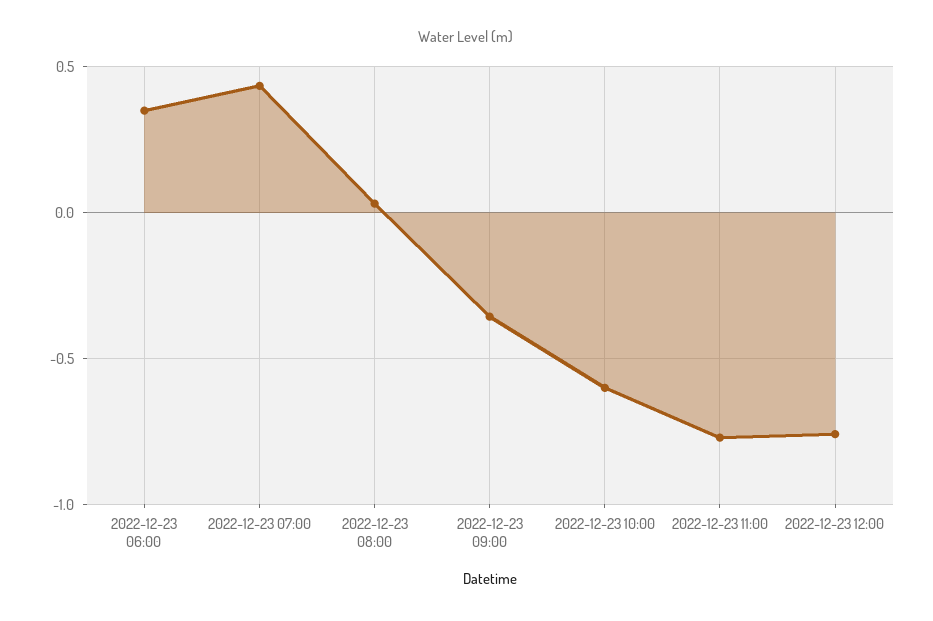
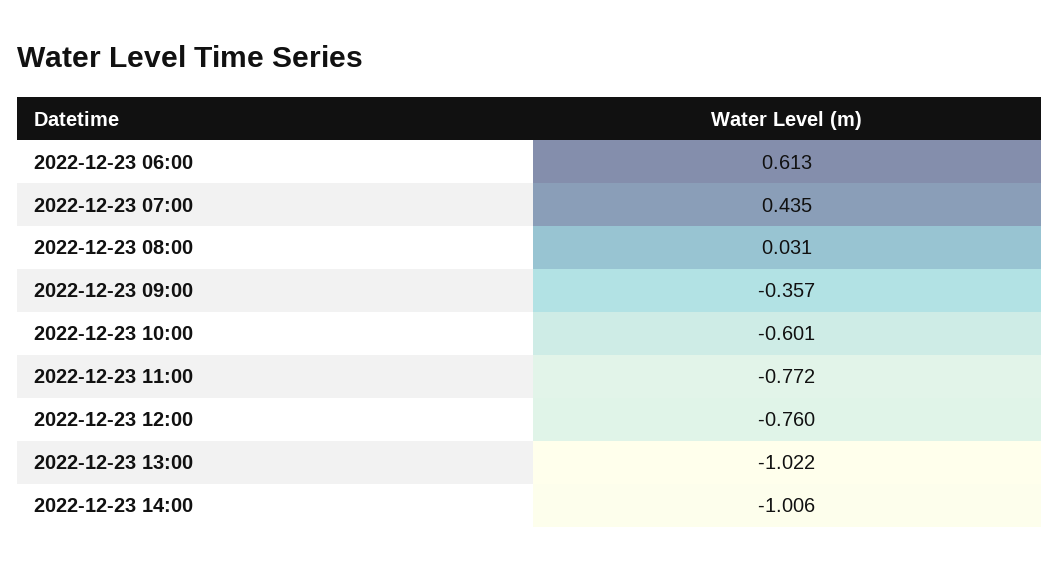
2022-12-23 06:00: 0.35 -> 0.613
2022-12-23 13:00: none -> -1.022
2022-12-23 14:00: none -> -1.006

